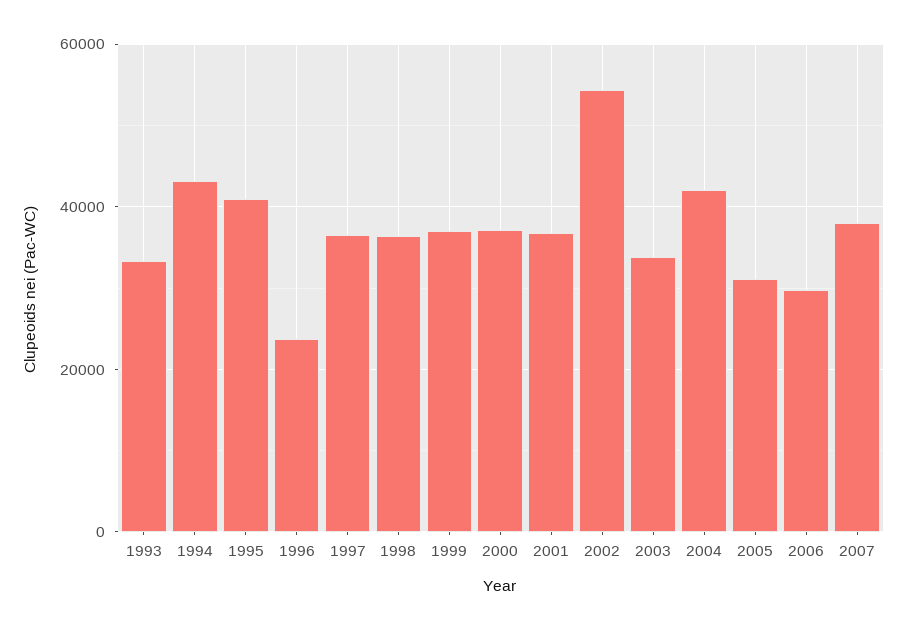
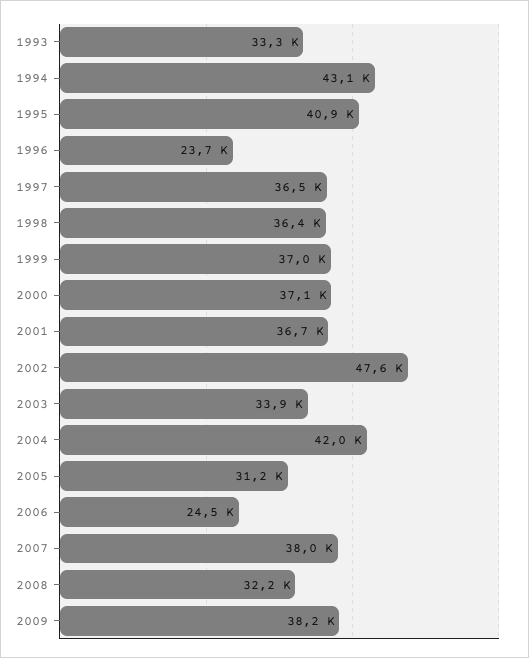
2002: 54000 -> 47600
2006: 30000 -> 24500
2008: none -> 32200
2009: none -> 38200

